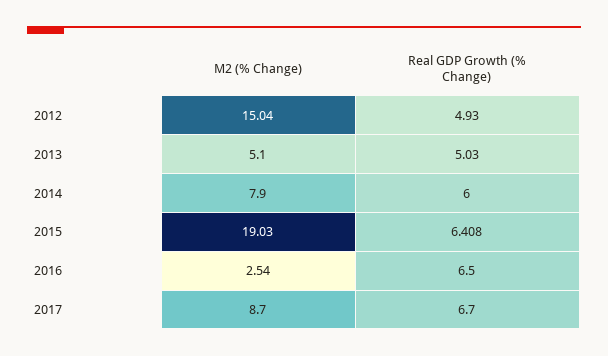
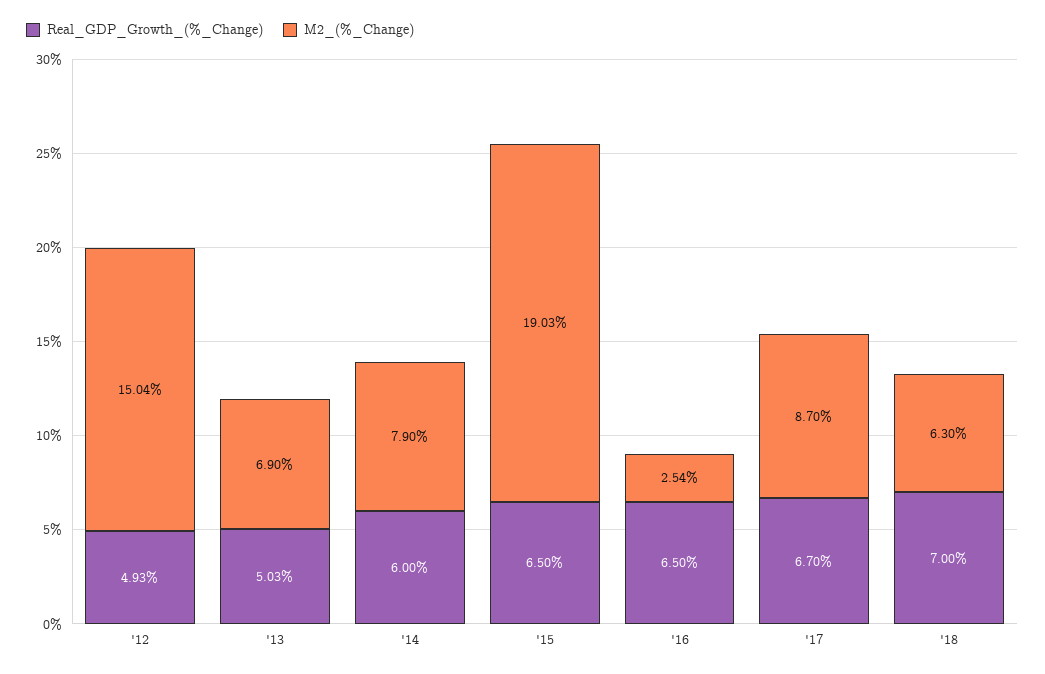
M2 (% Change), 2013: 5.1 -> 6.9
Real GDP Growth (% Change), 2015: 6.408 -> 6.5
Real GDP Growth (% Change), '18: none -> 7
M2 (% Change), '18: none -> 6.3

